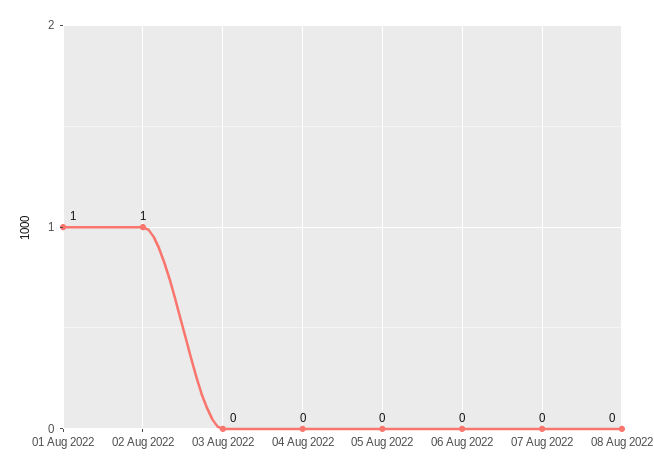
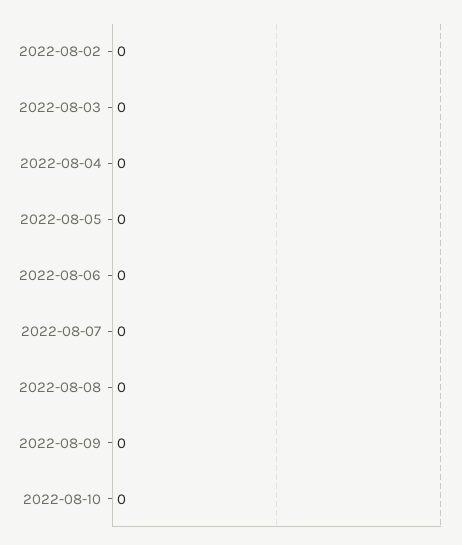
01 Aug 2022: 1 -> none
02 Aug 2022: 1 -> 0
2022-08-09: none -> 0
2022-08-10: none -> 0

